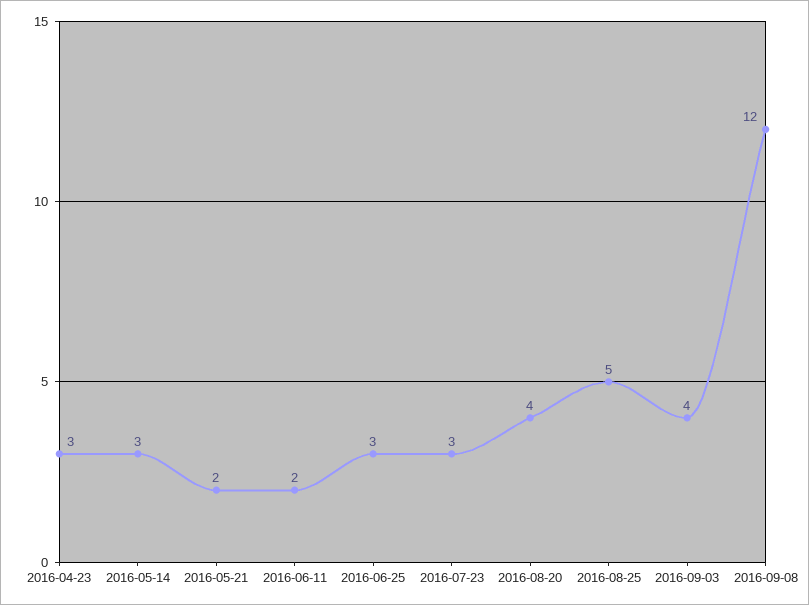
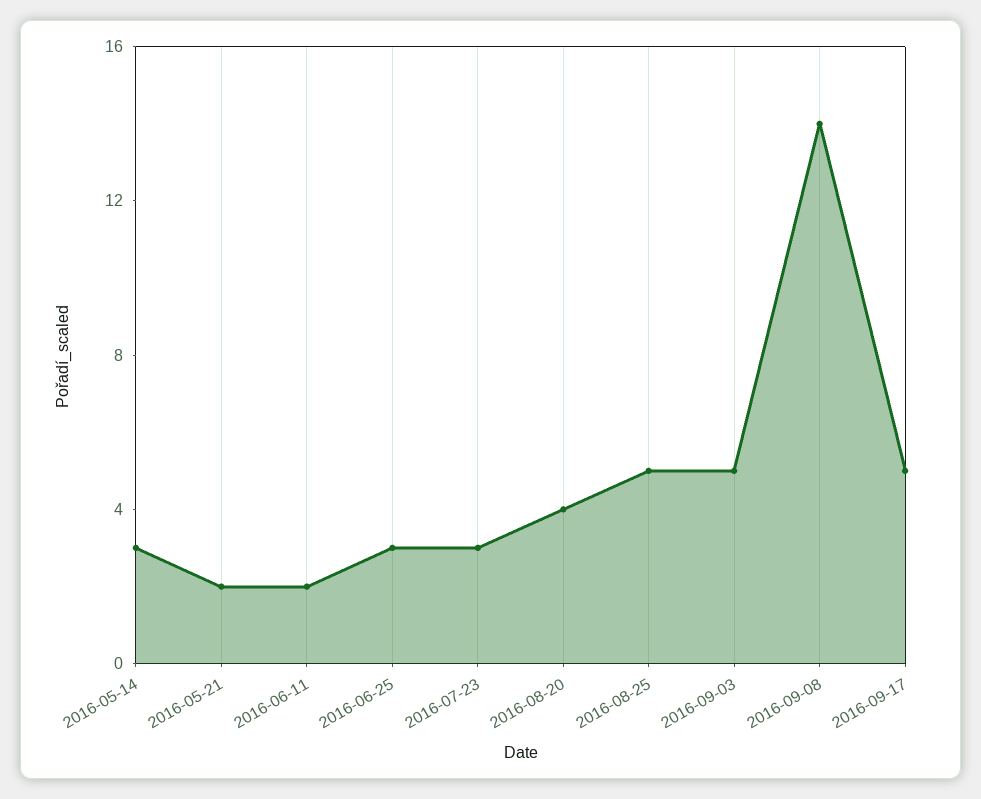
2016-04-23: 3 -> none
2016-09-03: 4 -> 5
2016-09-08: 12 -> 14
2016-09-17: none -> 5

